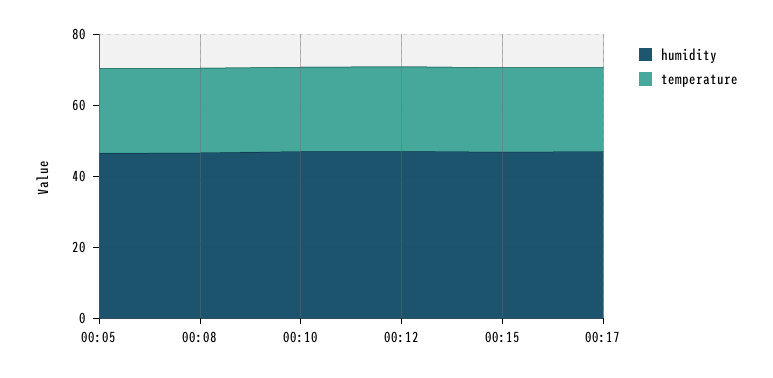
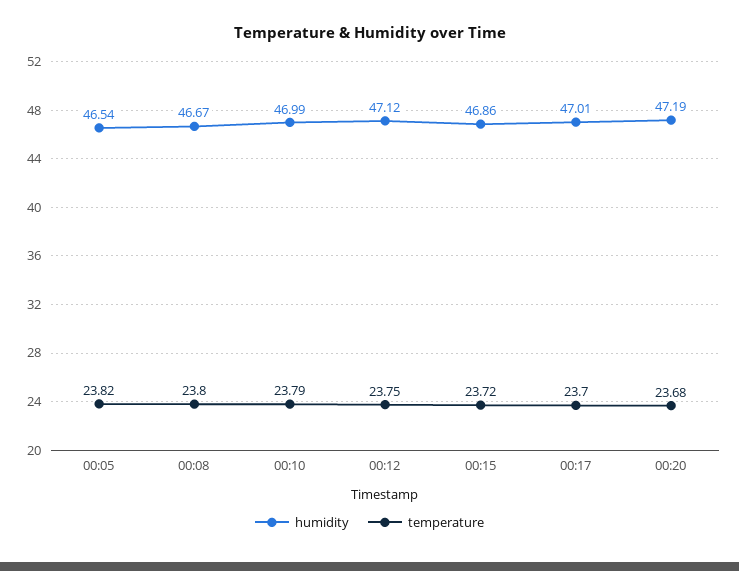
humidity, 00:20: none -> 47.19
temperature, 00:20: none -> 23.68

